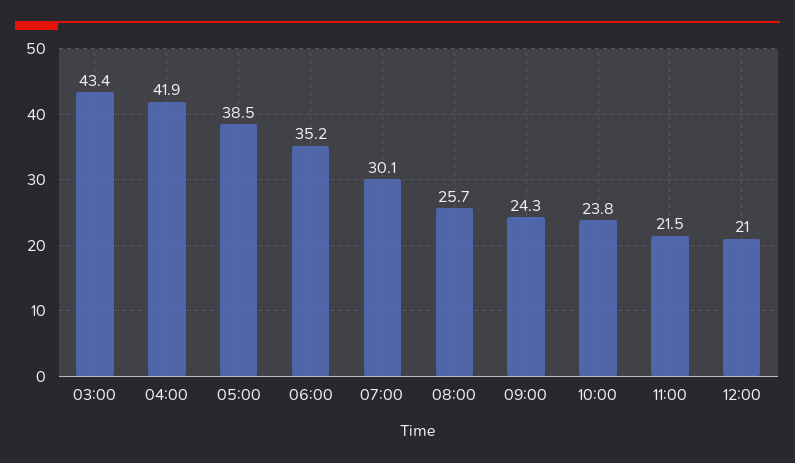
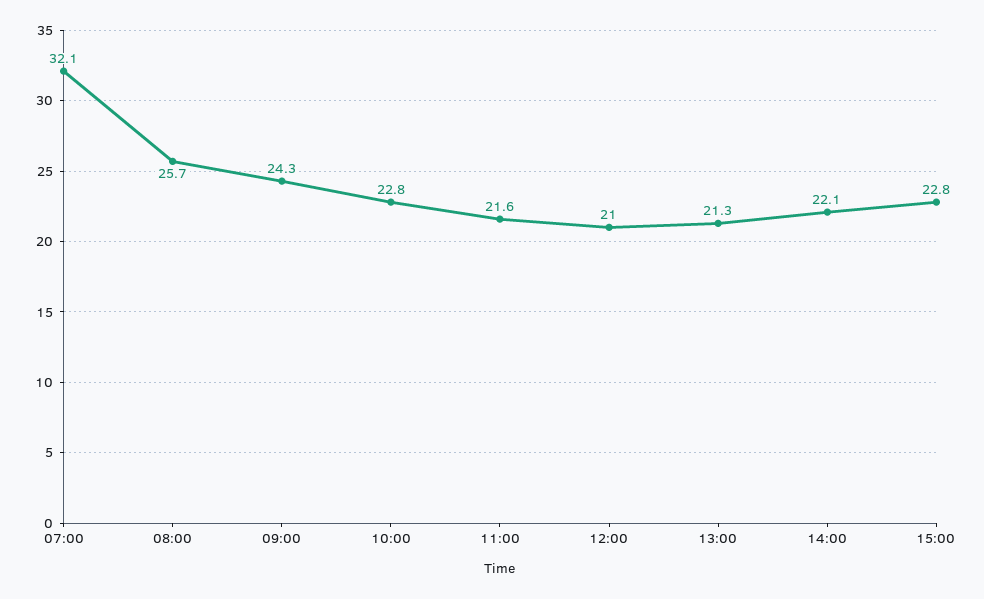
03:00: 43.4 -> none
04:00: 41.9 -> none
05:00: 38.5 -> none
06:00: 35.2 -> none
07:00: 30.1 -> 32.1
10:00: 23.8 -> 22.8
11:00: 21.5 -> 21.6
13:00: none -> 21.3
14:00: none -> 22.1
15:00: none -> 22.8

